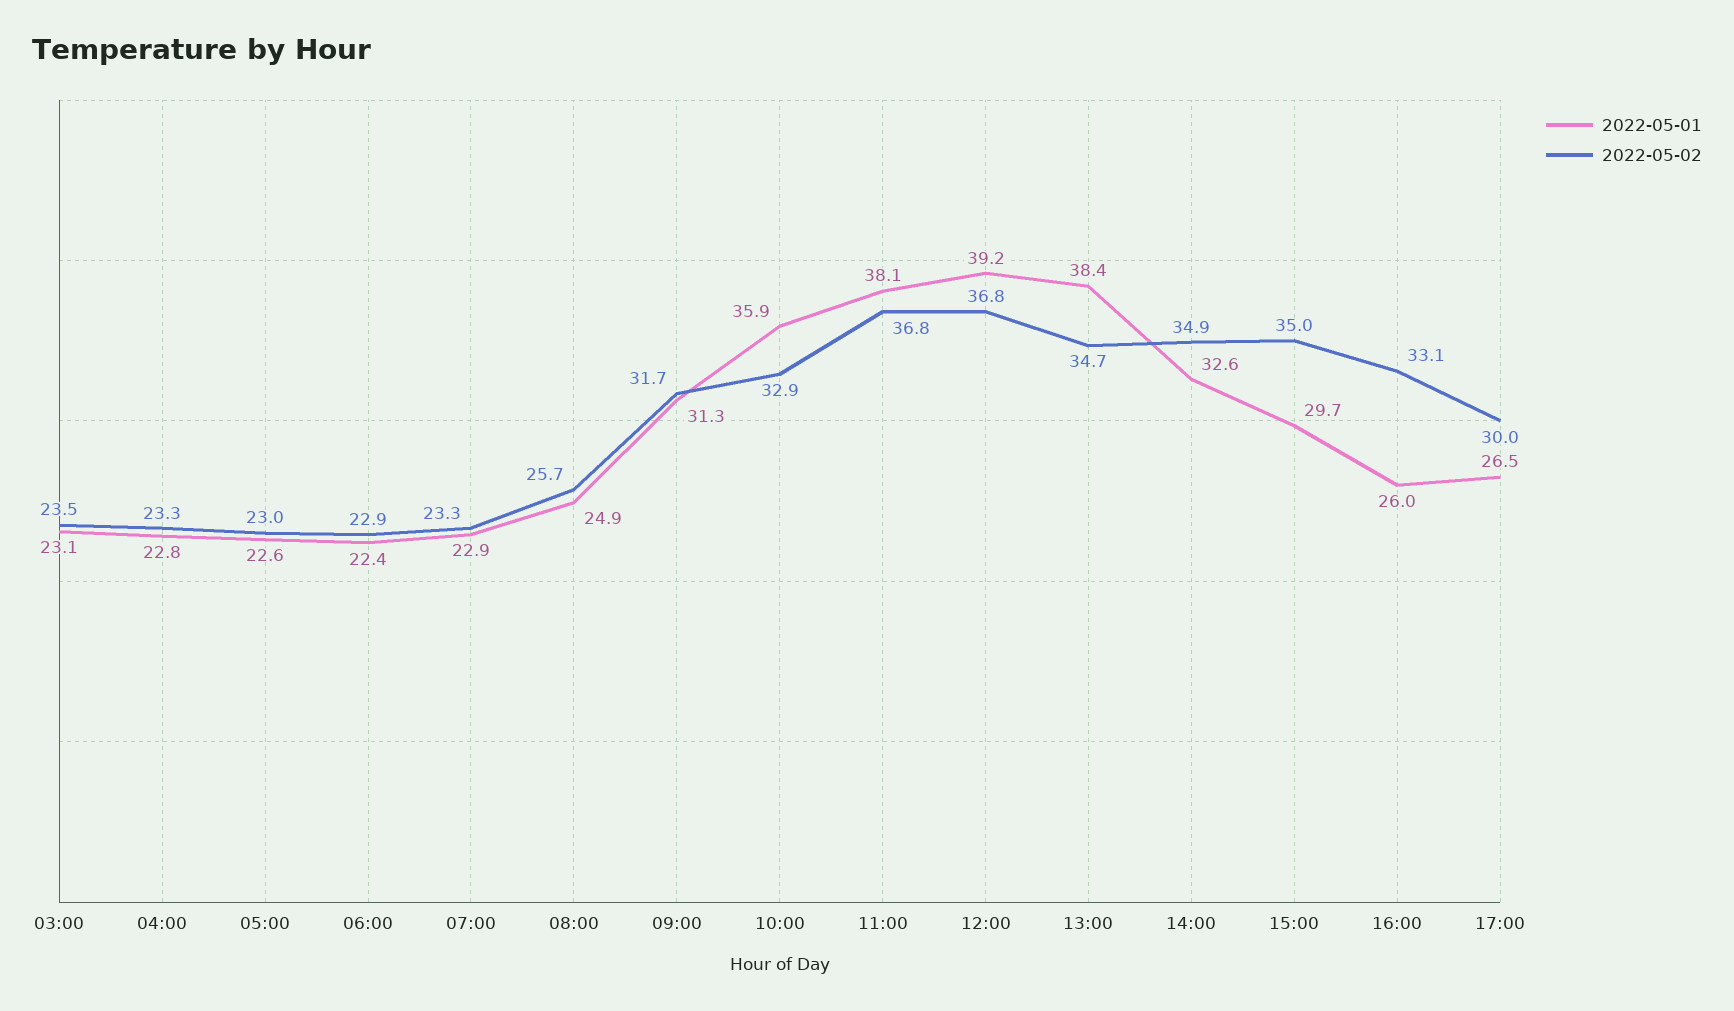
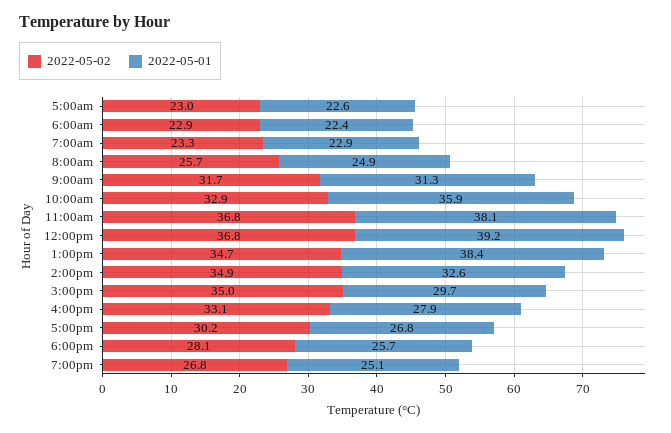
2022-05-01, 03:00: 23.1 -> none
2022-05-02, 03:00: 23.5 -> none
2022-05-01, 04:00: 22.8 -> none
2022-05-02, 04:00: 23.3 -> none
2022-05-01, 16:00: 26 -> 27.9
2022-05-01, 17:00: 26.5 -> 26.8
2022-05-02, 17:00: 30 -> 30.2
2022-05-02, 6:00pm: none -> 28.1
2022-05-01, 6:00pm: none -> 25.7
2022-05-02, 7:00pm: none -> 26.8
2022-05-01, 7:00pm: none -> 25.1

